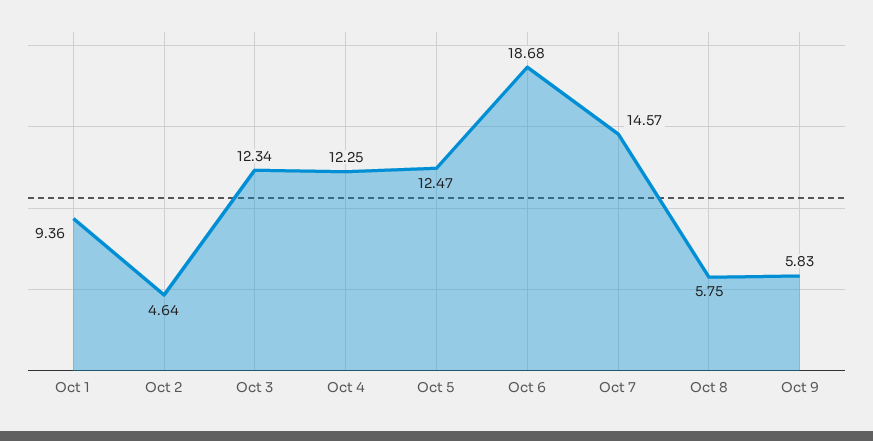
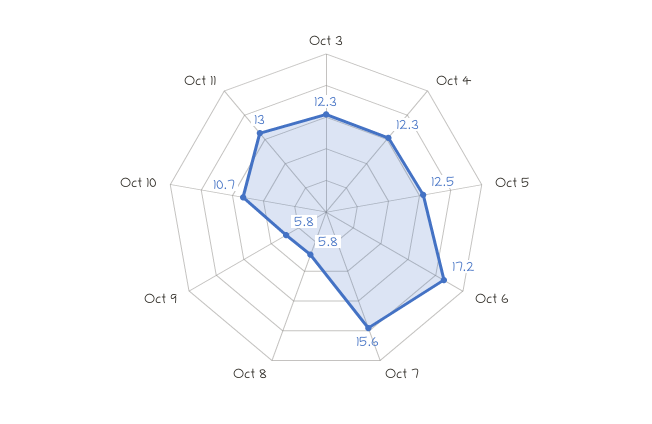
Oct 1: 9.36 -> none
Oct 2: 4.64 -> none
Oct 6: 18.68 -> 17.2
Oct 7: 14.57 -> 15.6
Oct 10: none -> 10.7
Oct 11: none -> 13

